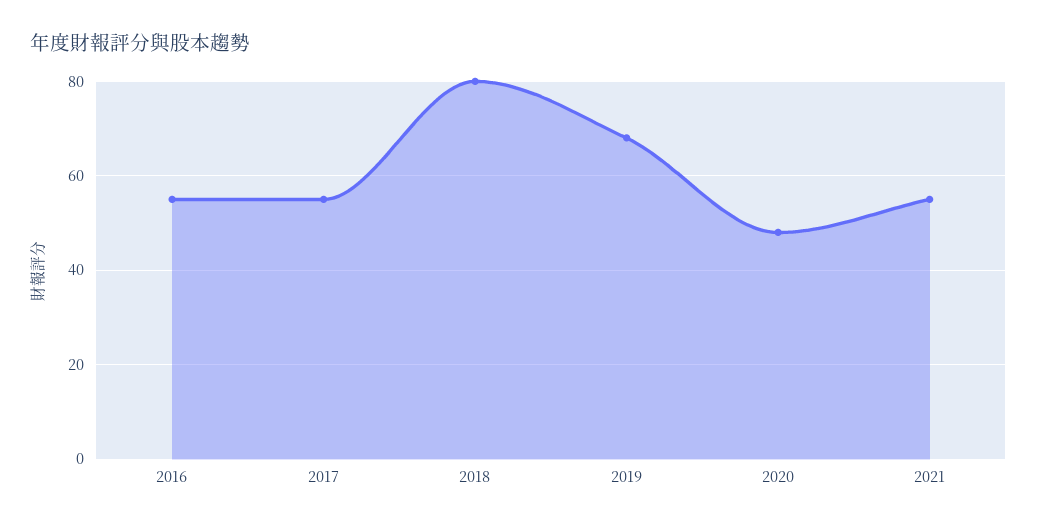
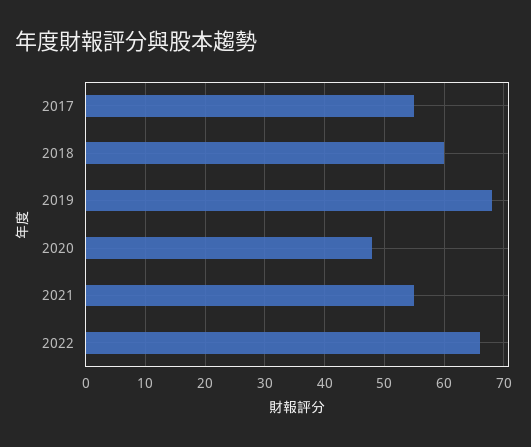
2016: 55 -> none
2018: 80 -> 60
2022: none -> 65

